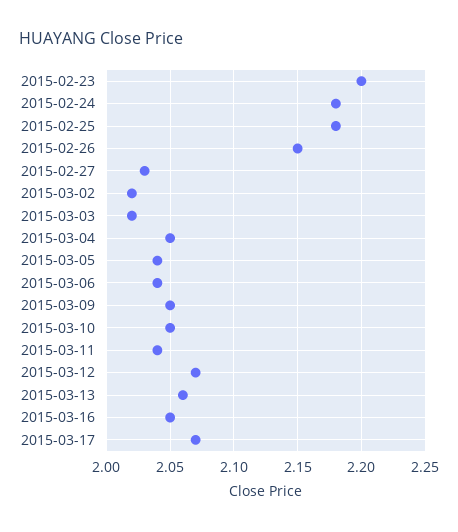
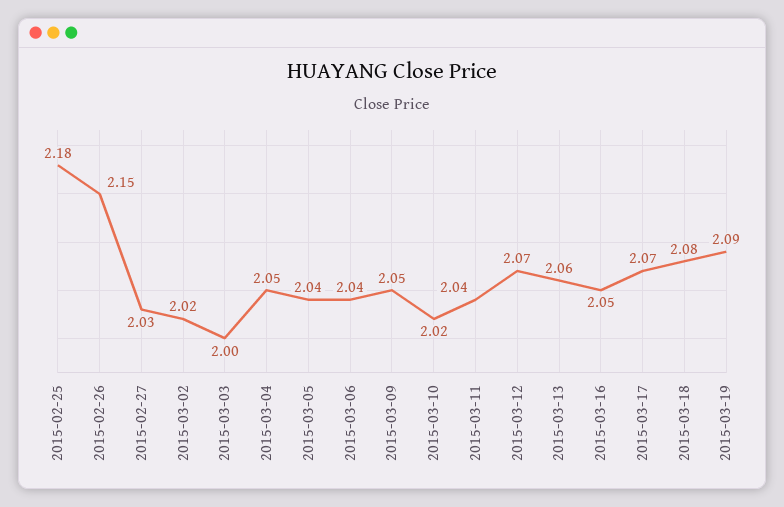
2015-02-23: 2.2 -> none
2015-02-24: 2.18 -> none
2015-03-03: 2.02 -> 2
2015-03-10: 2.05 -> 2.02
2015-03-18: none -> 2.08
2015-03-19: none -> 2.09

